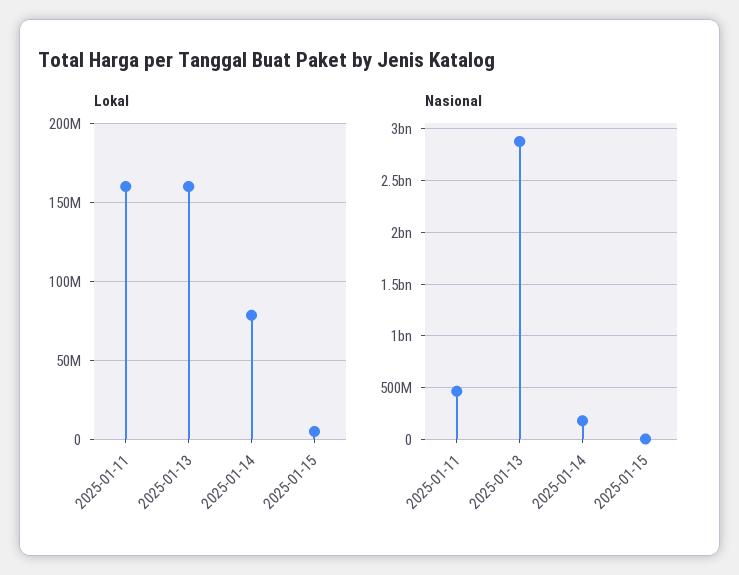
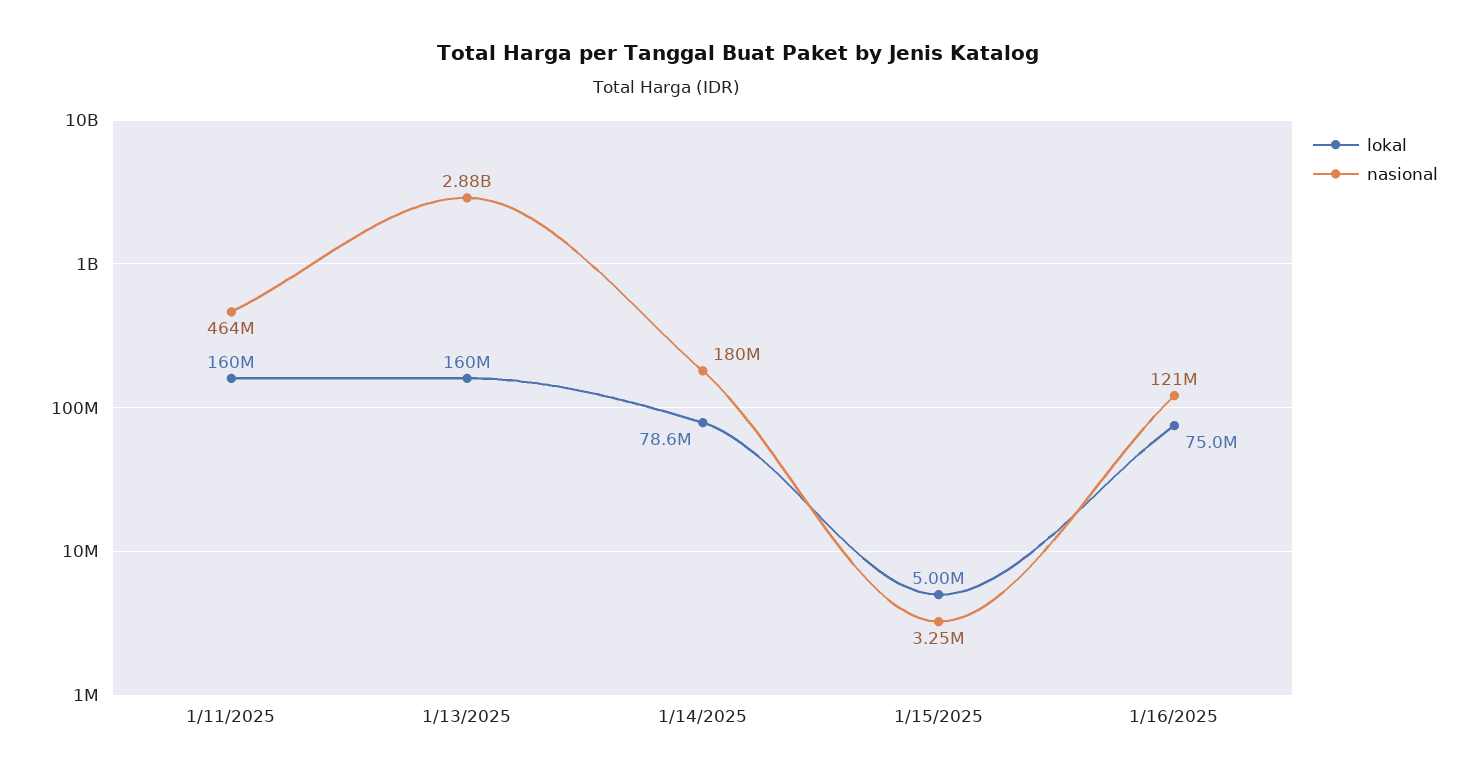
Lokal, 1/16/2025: none -> 75000000
Nasional, 1/16/2025: none -> 121000000

